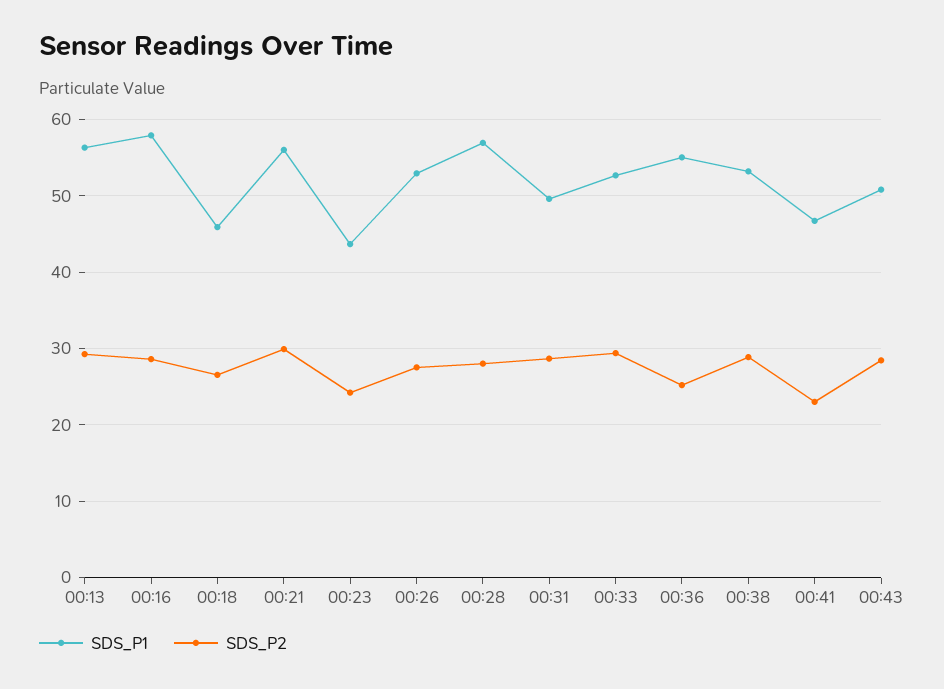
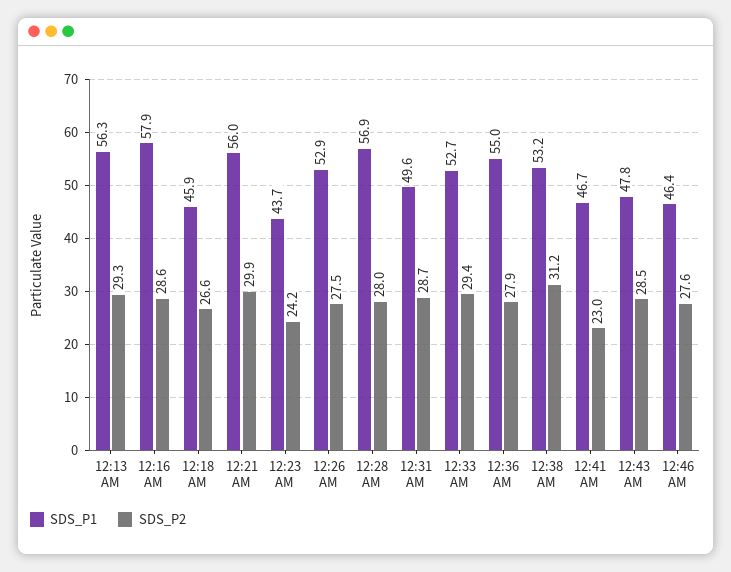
SDS_P2, 00:36: 25 -> 27.9
SDS_P2, 00:38: 29 -> 31.2
SDS_P1, 00:43: 51 -> 47.8
SDS_P1, 12:46 AM: none -> 46.4
SDS_P2, 12:46 AM: none -> 27.6

